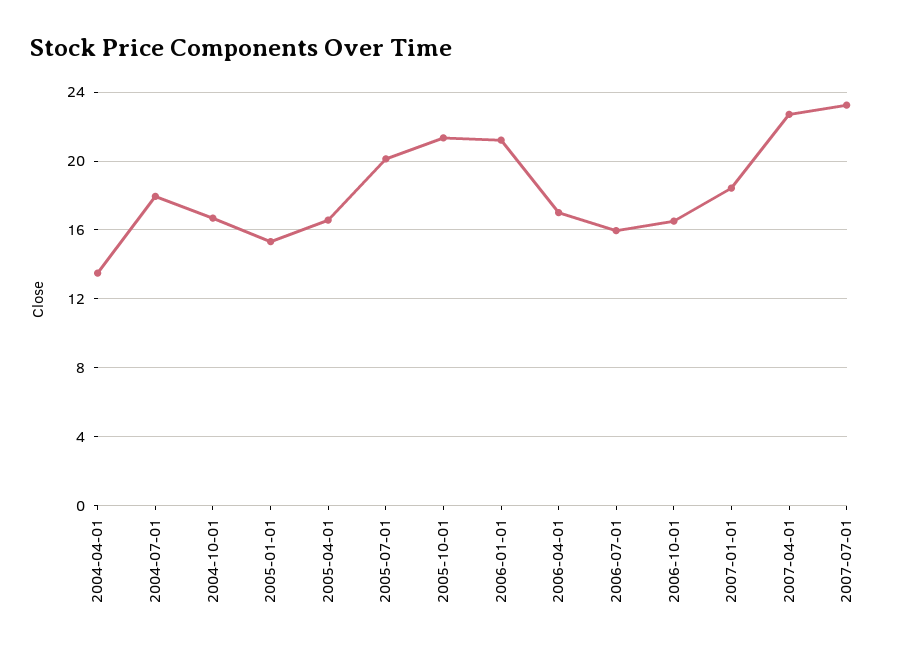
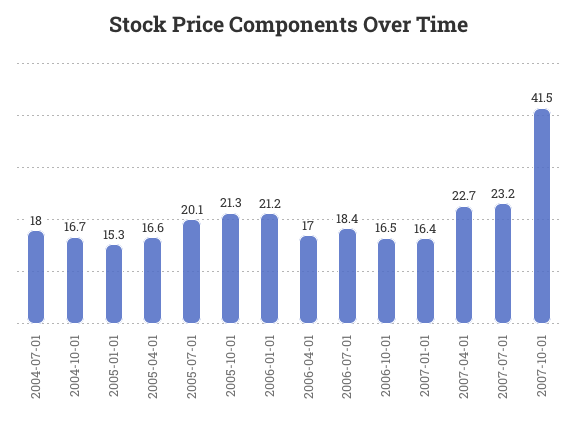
2004-04-01: 13.5 -> none
2006-07-01: 16 -> 18.4
2007-01-01: 18.5 -> 16.4
2007-10-01: none -> 41.5

